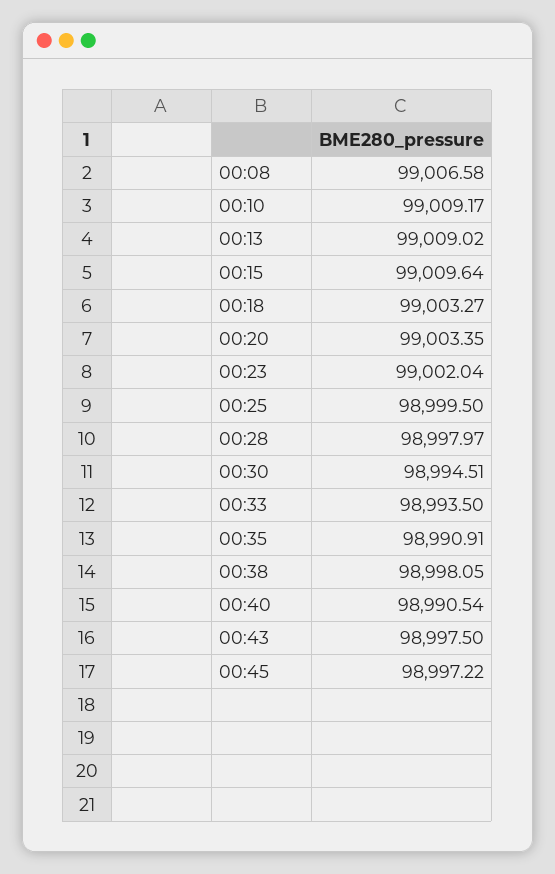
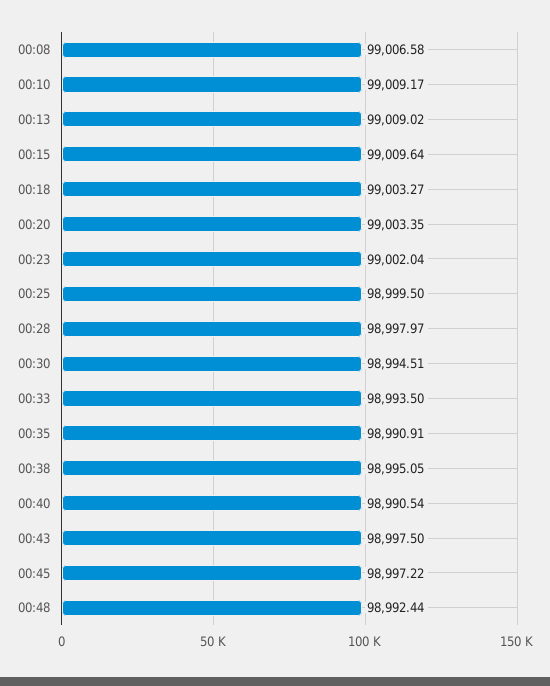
00:38: 98998.05 -> 98995.05
00:48: none -> 98992.44

